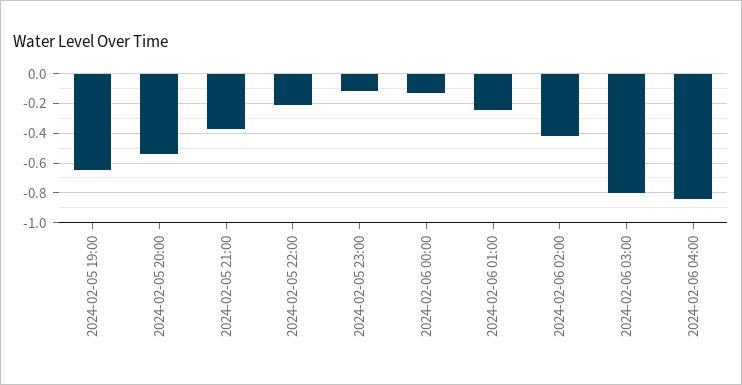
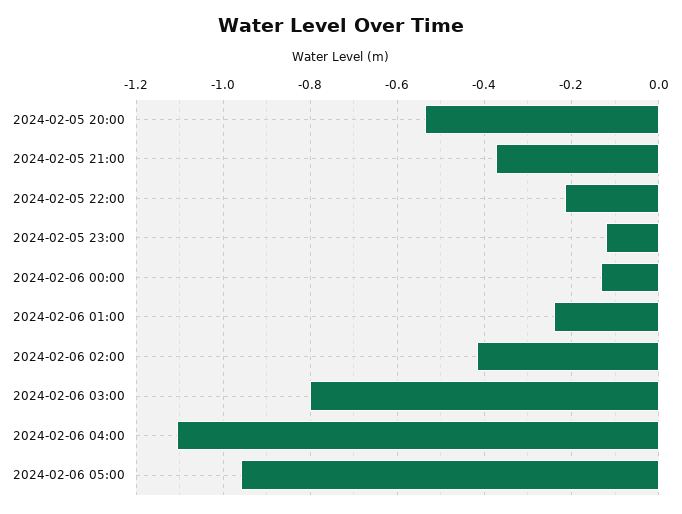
2024-02-05 19:00: -0.65 -> none
2024-02-06 04:00: -0.85 -> -1.1
2024-02-06 05:00: none -> -0.96

